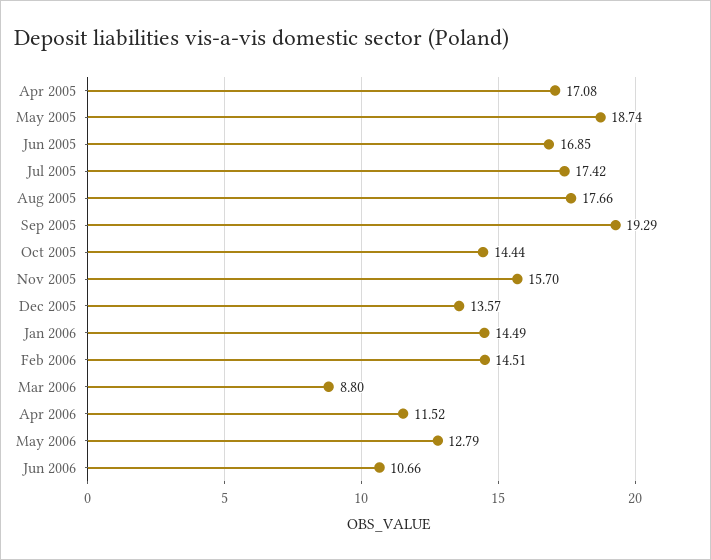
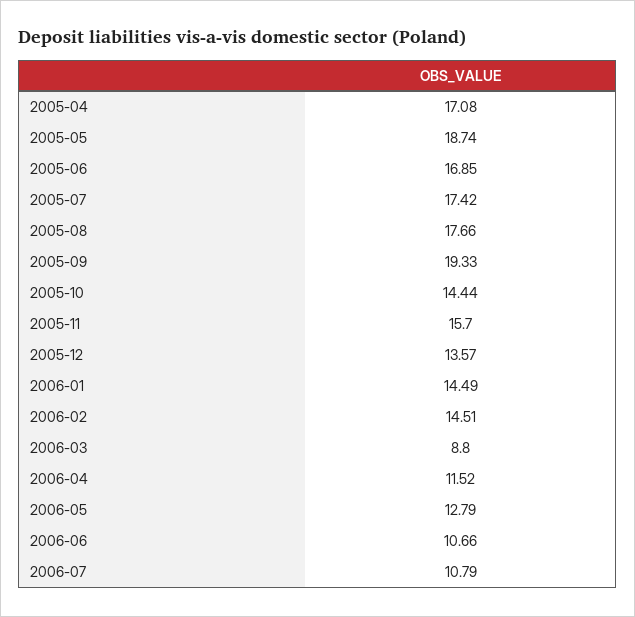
Sep 2005: 19.29 -> 19.33
2006-07: none -> 10.79

